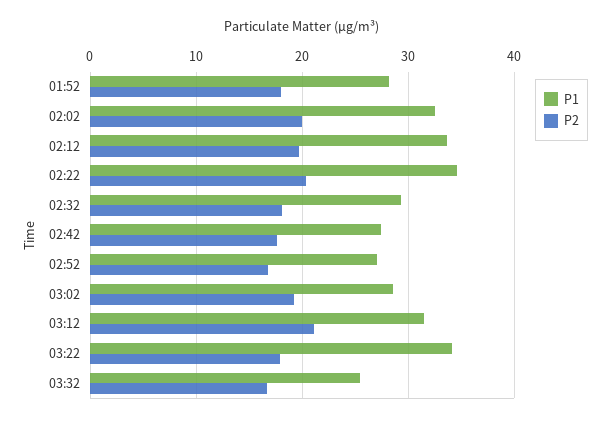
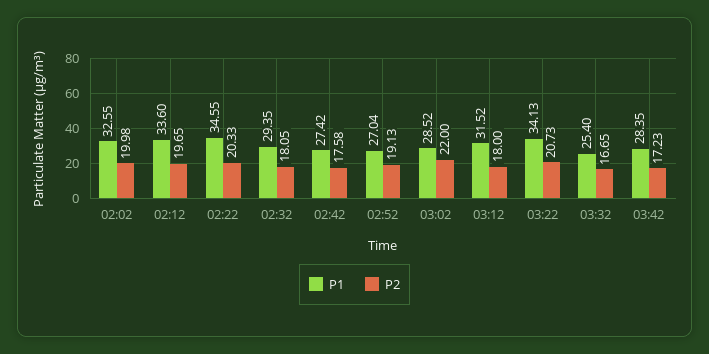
P1, 01:52: 28 -> none
P2, 01:52: 18 -> none
P2, 02:52: 17 -> 19.13
P2, 03:02: 19 -> 22
P2, 03:12: 21 -> 18
P2, 03:22: 18 -> 20.73
P1, 03:42: none -> 28.35
P2, 03:42: none -> 17.23

